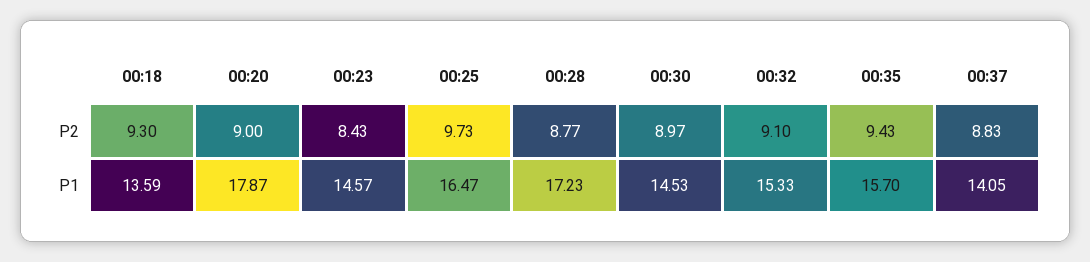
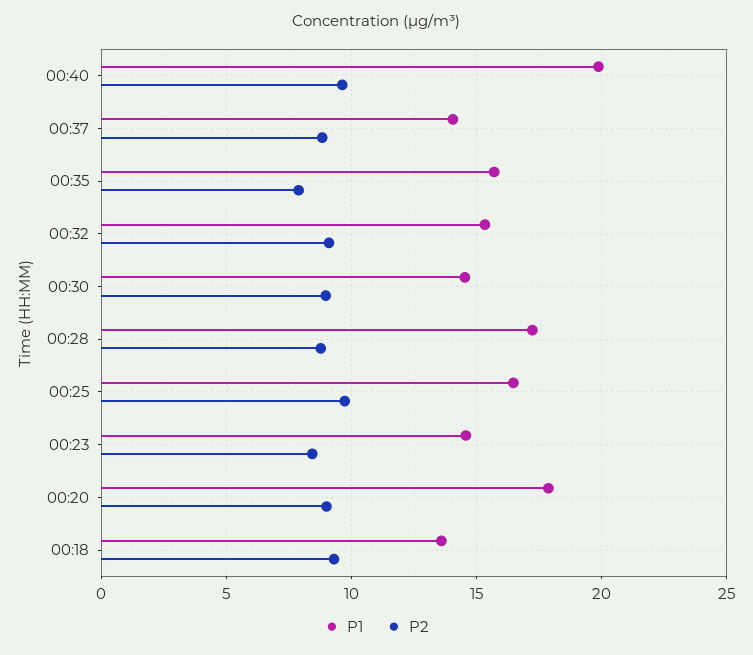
P2, 00:35: 9.43 -> 8
P1, 00:40: none -> 20
P2, 00:40: none -> 9.5

